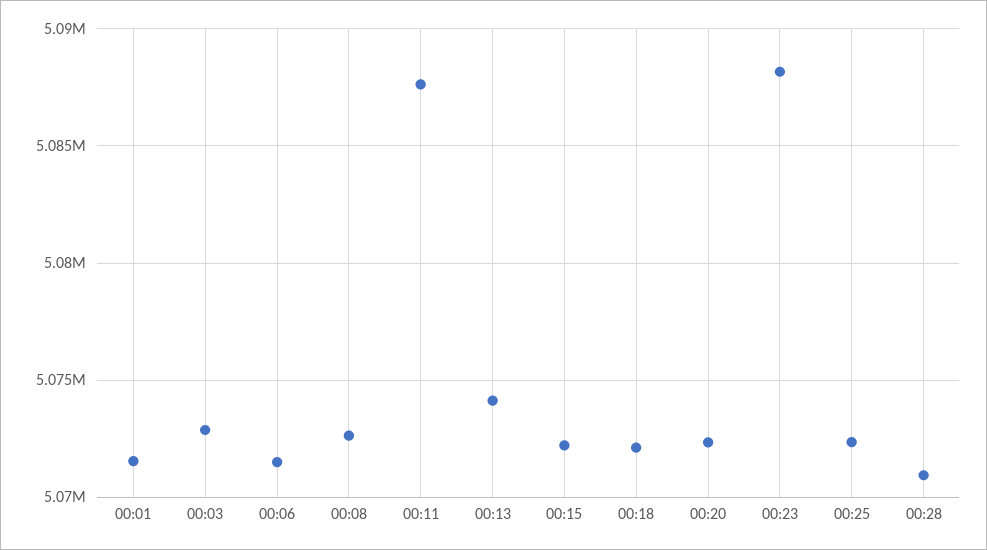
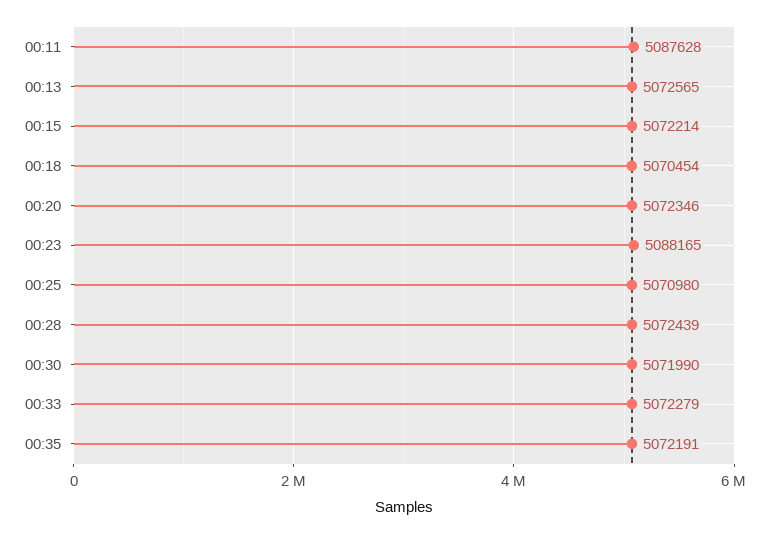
00:01: 5071500 -> none
00:03: 5073000 -> none
00:06: 5071500 -> none
00:08: 5072500 -> none
00:13: 5074000 -> 5072565
00:18: 5072000 -> 5070454
00:25: 5072500 -> 5070980
00:28: 5071000 -> 5072439
00:30: none -> 5071990
00:33: none -> 5072279
00:35: none -> 5072191

